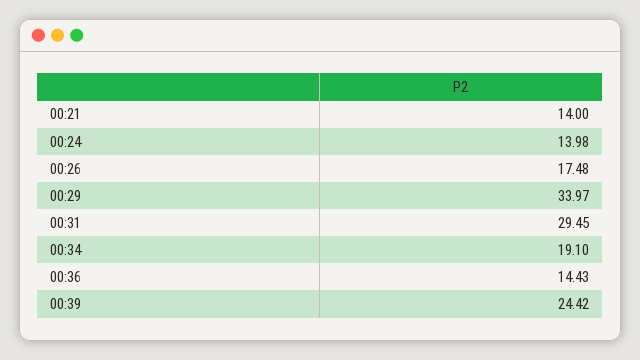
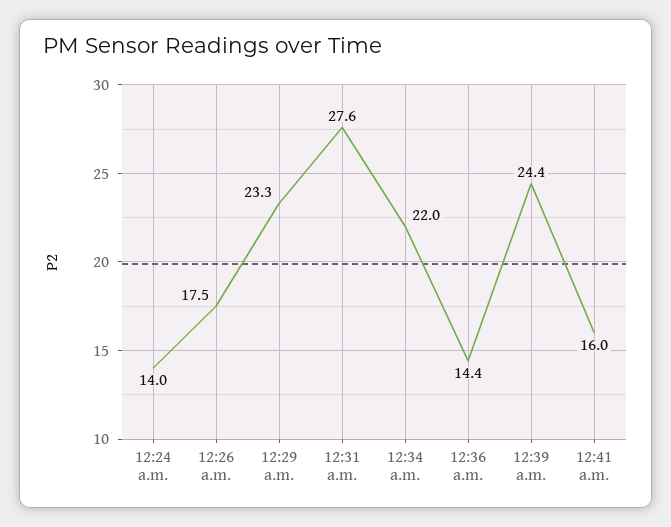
00:21: 14 -> none
00:29: 33.97 -> 23.3
00:31: 29.45 -> 27.6
00:34: 19.1 -> 22
12:41 a.m.: none -> 16

